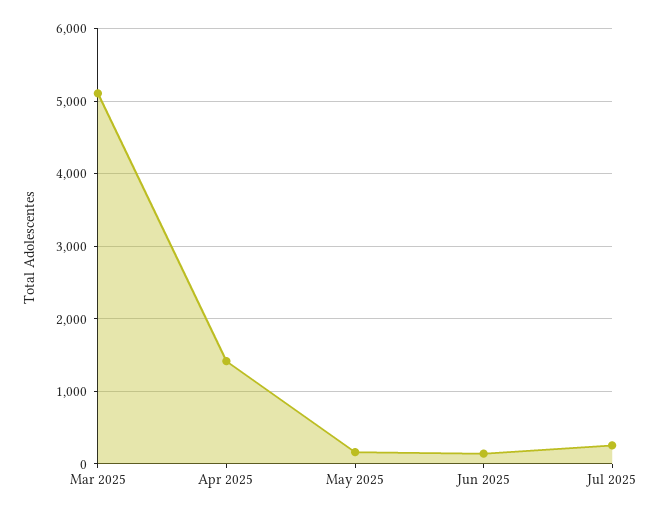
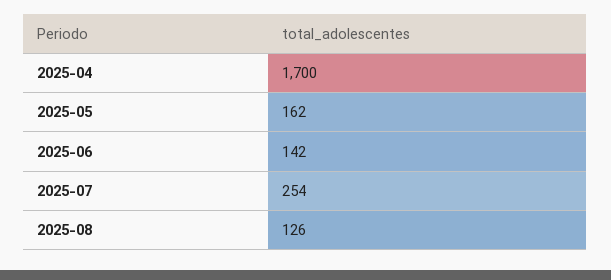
Mar 2025: 5100 -> none
Apr 2025: 1400 -> 1700
2025-08: none -> 126

